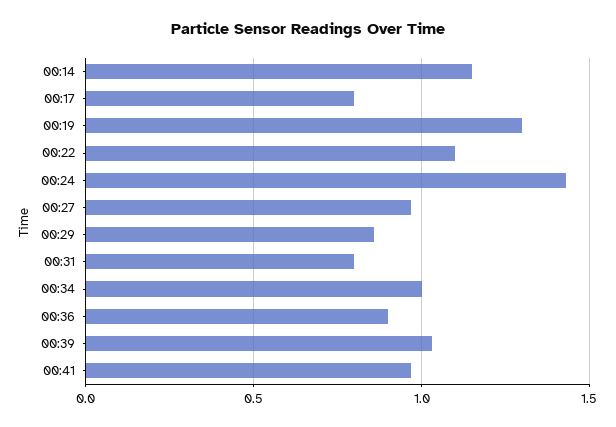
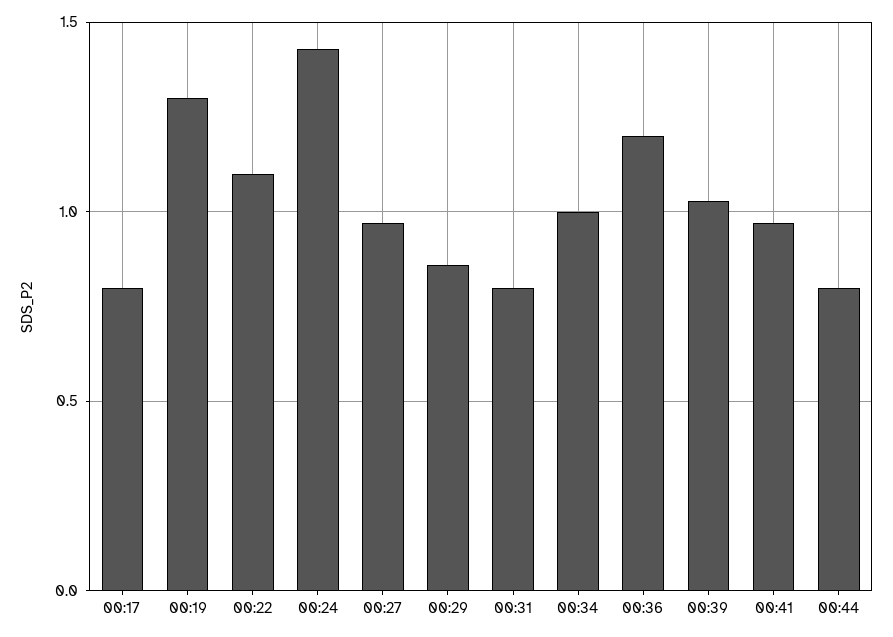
00:14: 1.15 -> none
00:36: 0.9 -> 1.2
00:44: none -> 0.8

